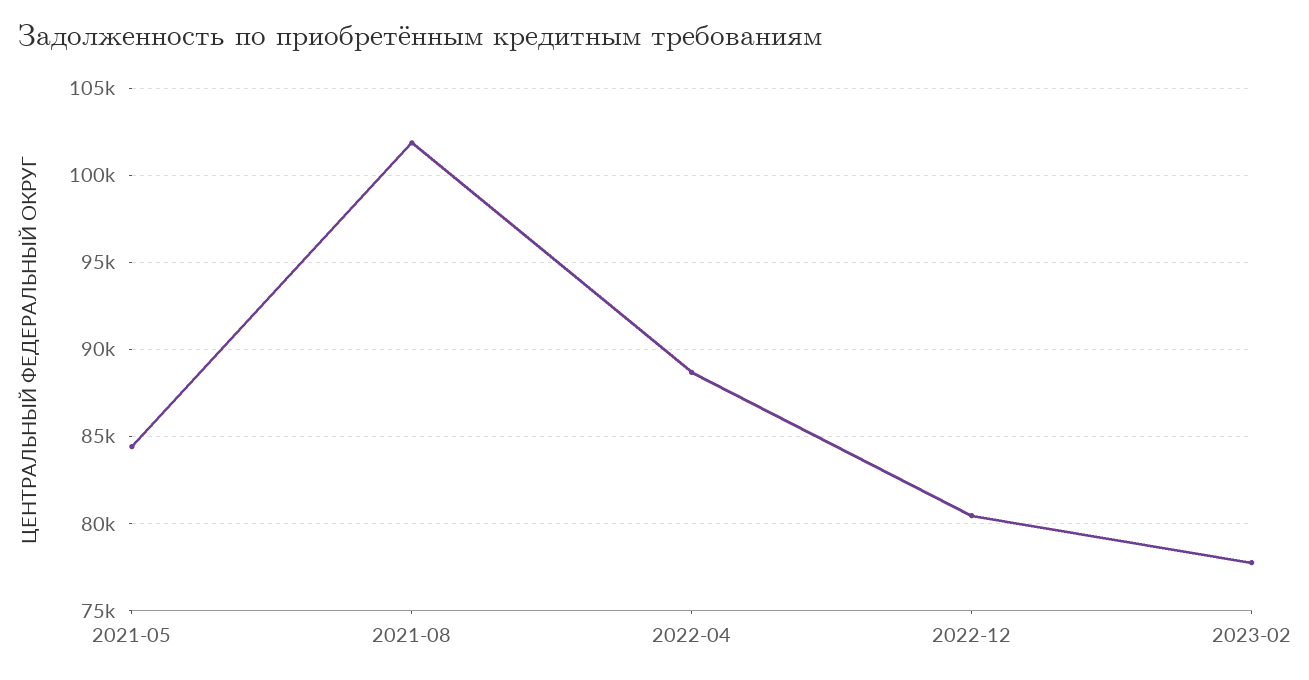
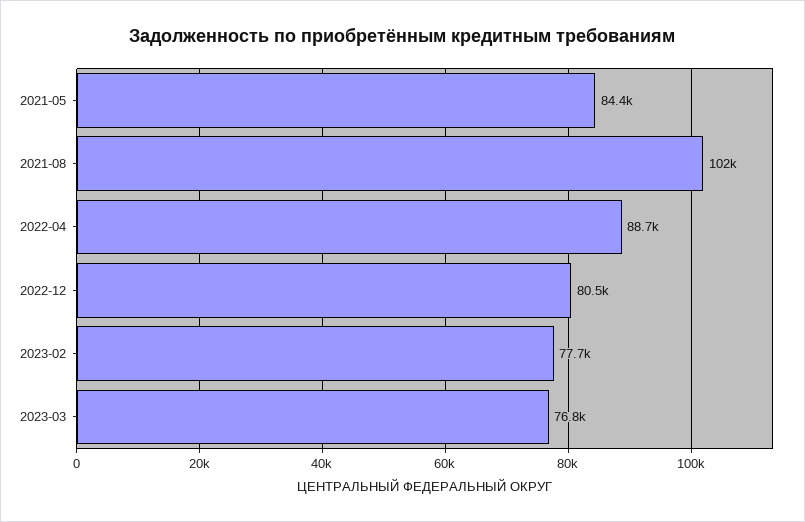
2023-03: none -> 76800

